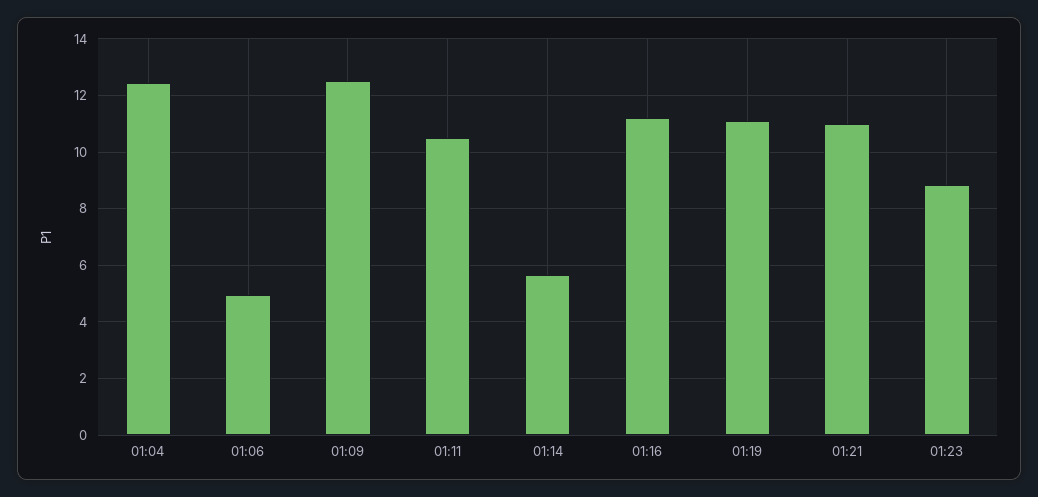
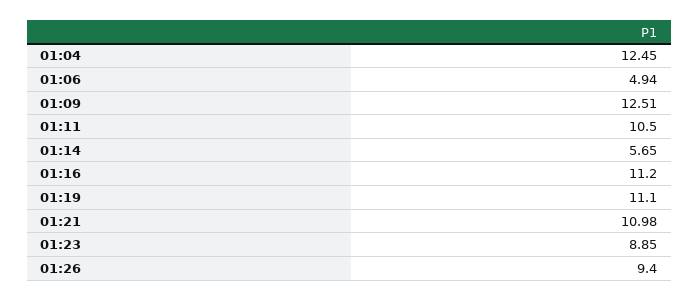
01:26: none -> 9.4

